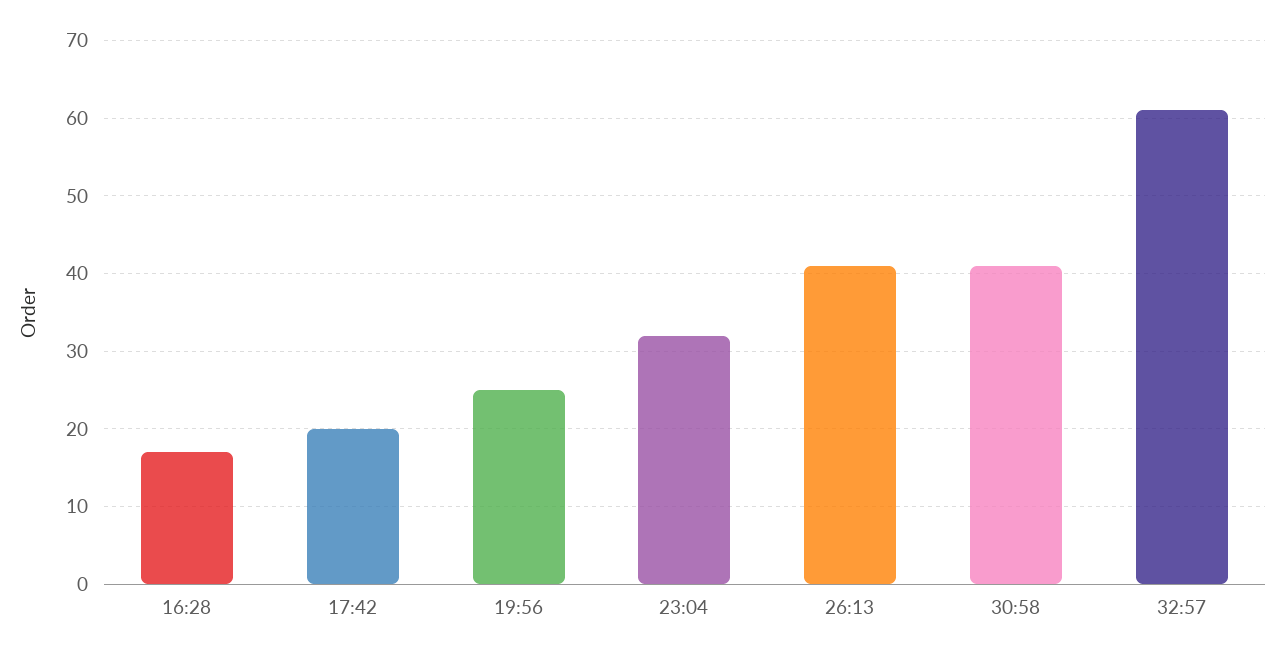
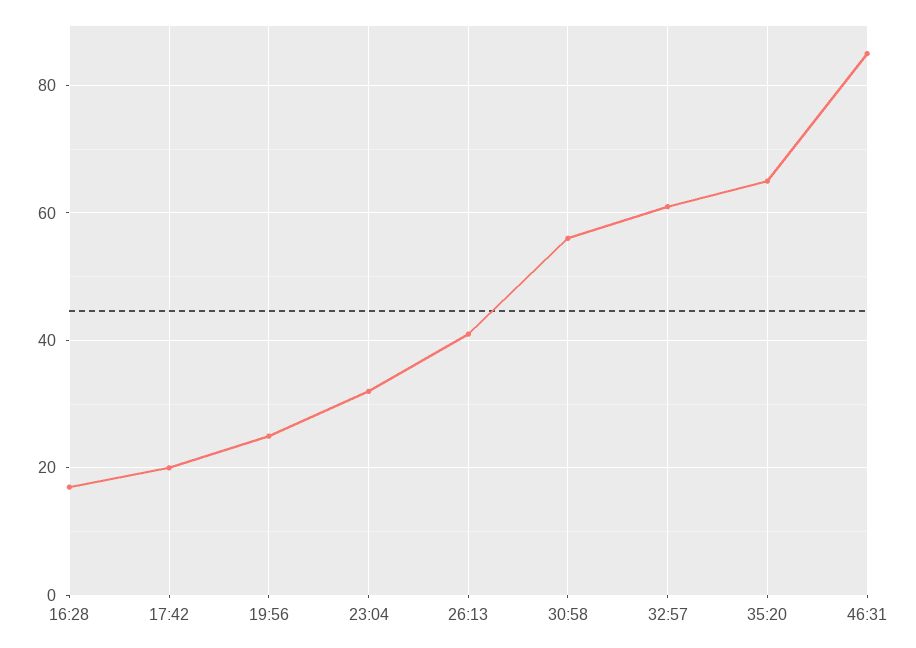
30:58: 41 -> 55
35:20: none -> 65
46:31: none -> 85

